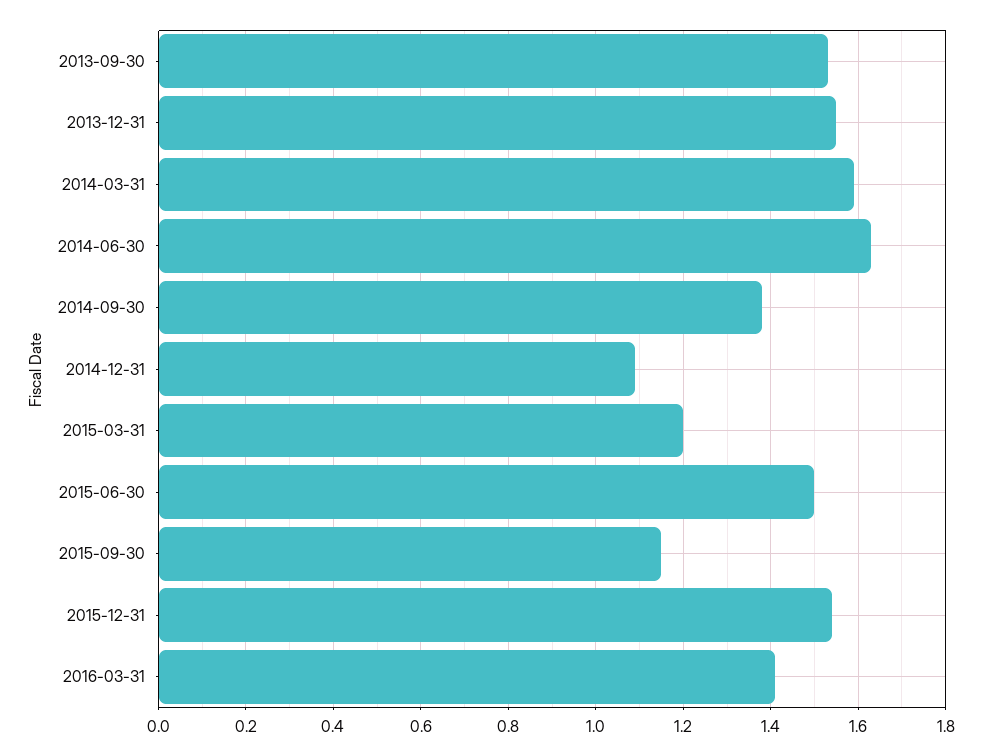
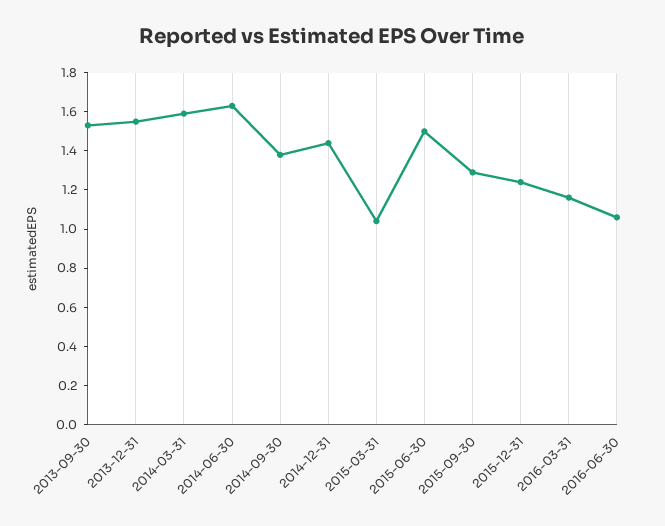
2014-12-31: 1.1 -> 1.45
2015-03-31: 1.2 -> 1.05
2015-09-30: 1.15 -> 1.3
2015-12-31: 1.55 -> 1.25
2016-03-31: 1.4 -> 1.15
2016-06-30: none -> 1.05

